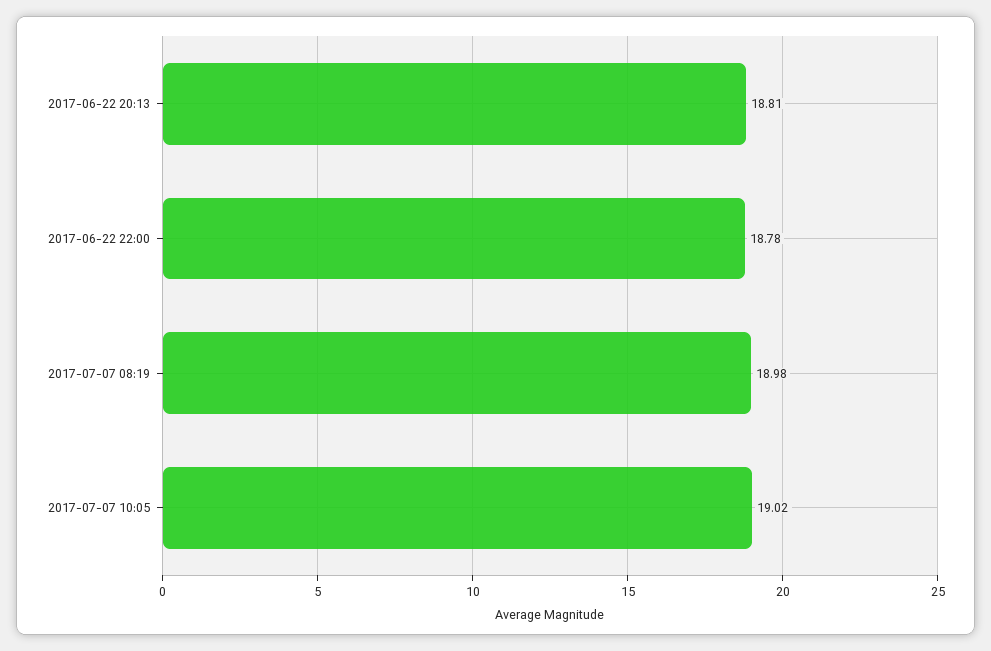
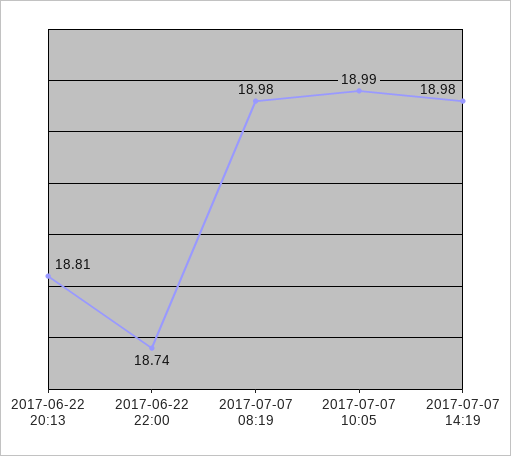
2017-06-22 22:00: 18.78 -> 18.74
2017-07-07 10:05: 19.02 -> 18.99
2017-07-07 14:19: none -> 18.98

